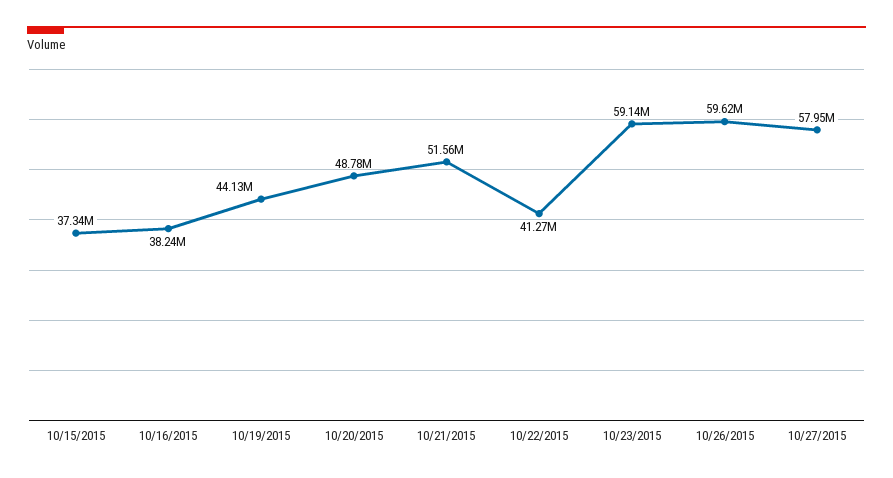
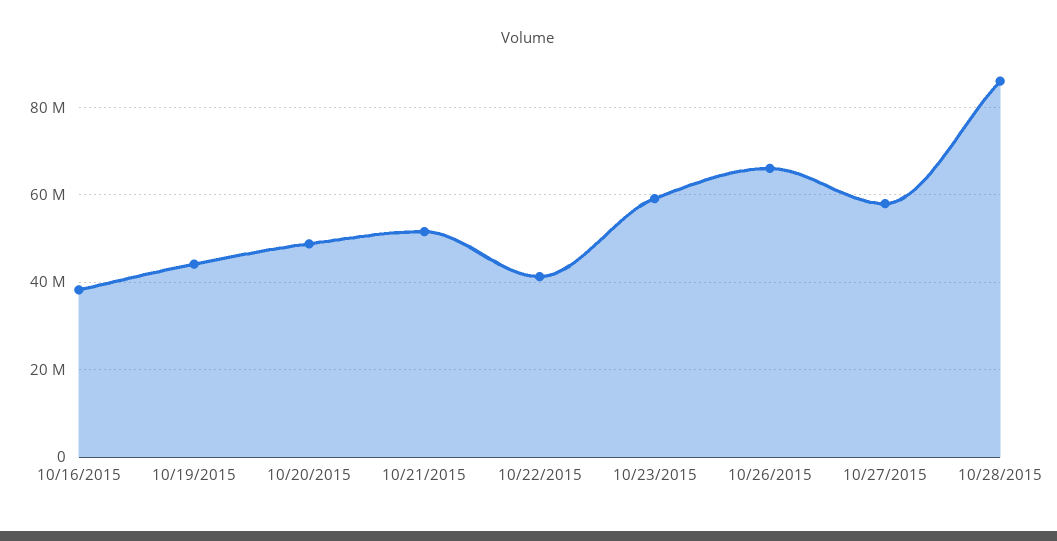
10/15/2015: 37340000 -> none
10/26/2015: 59620000 -> 66000000
10/28/2015: none -> 86000000

